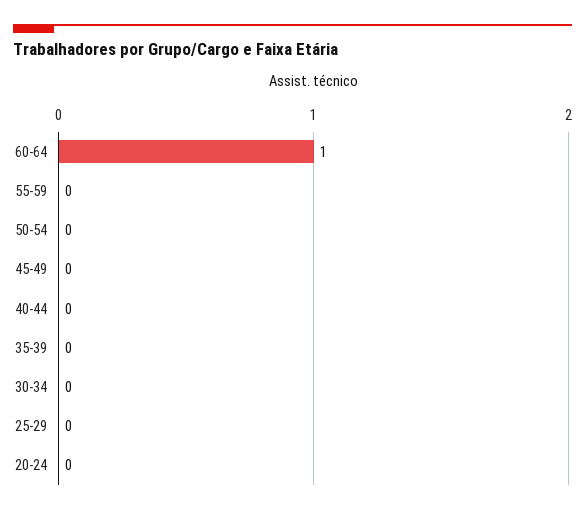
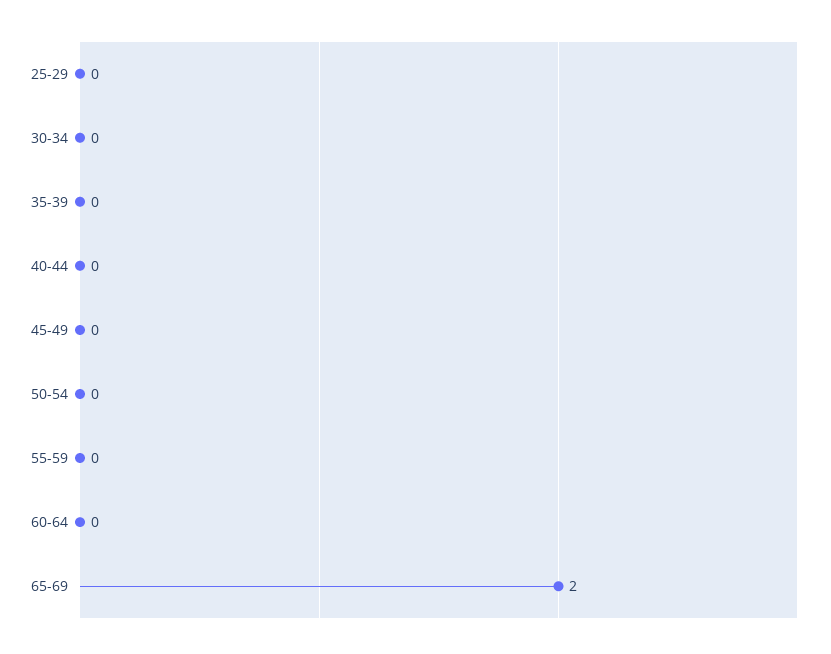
60-64: 1 -> 0
20-24: 0 -> none
65-69: none -> 2

